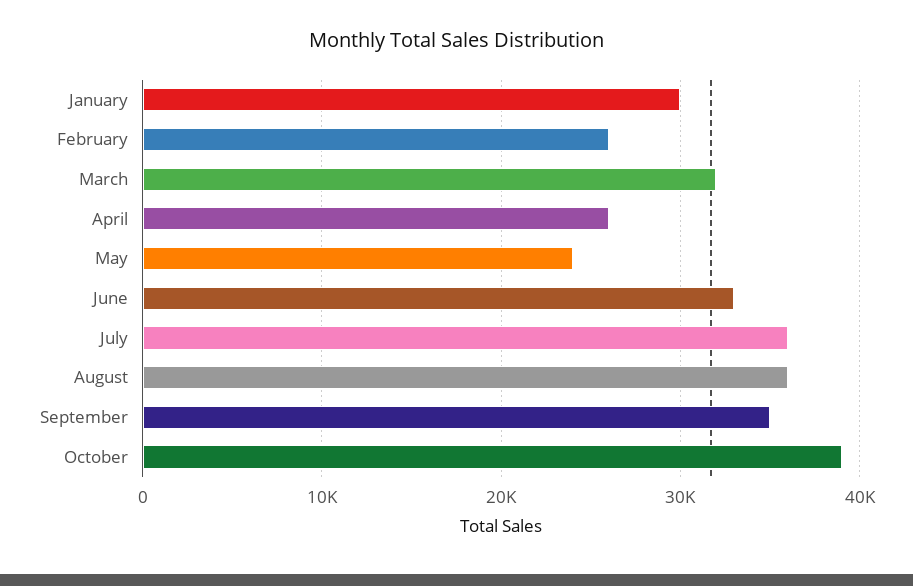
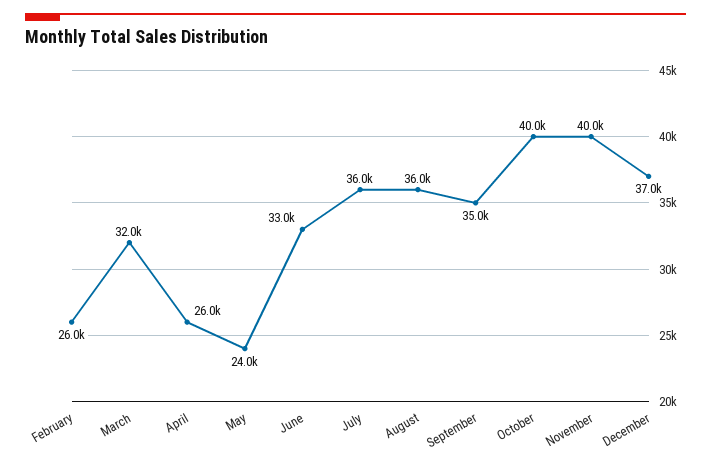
January: 30000 -> none
October: 39000 -> 40000
November: none -> 40000
December: none -> 37000

